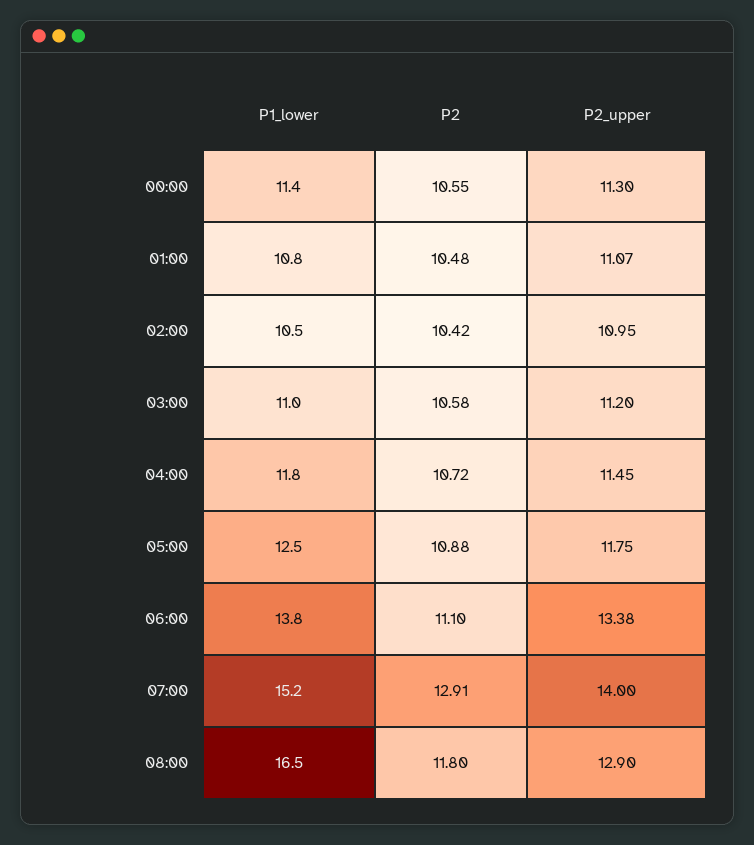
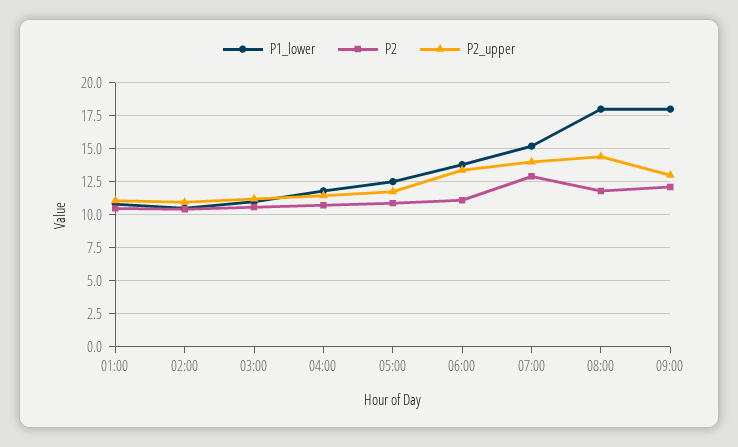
P1_lower, 00:00: 11.4 -> none
P2, 00:00: 10.55 -> none
P2_upper, 00:00: 11.3 -> none
P1_lower, 08:00: 16.5 -> 18
P2_upper, 08:00: 12.9 -> 14.5
P1_lower, 09:00: none -> 18
P2, 09:00: none -> 12
P2_upper, 09:00: none -> 13

